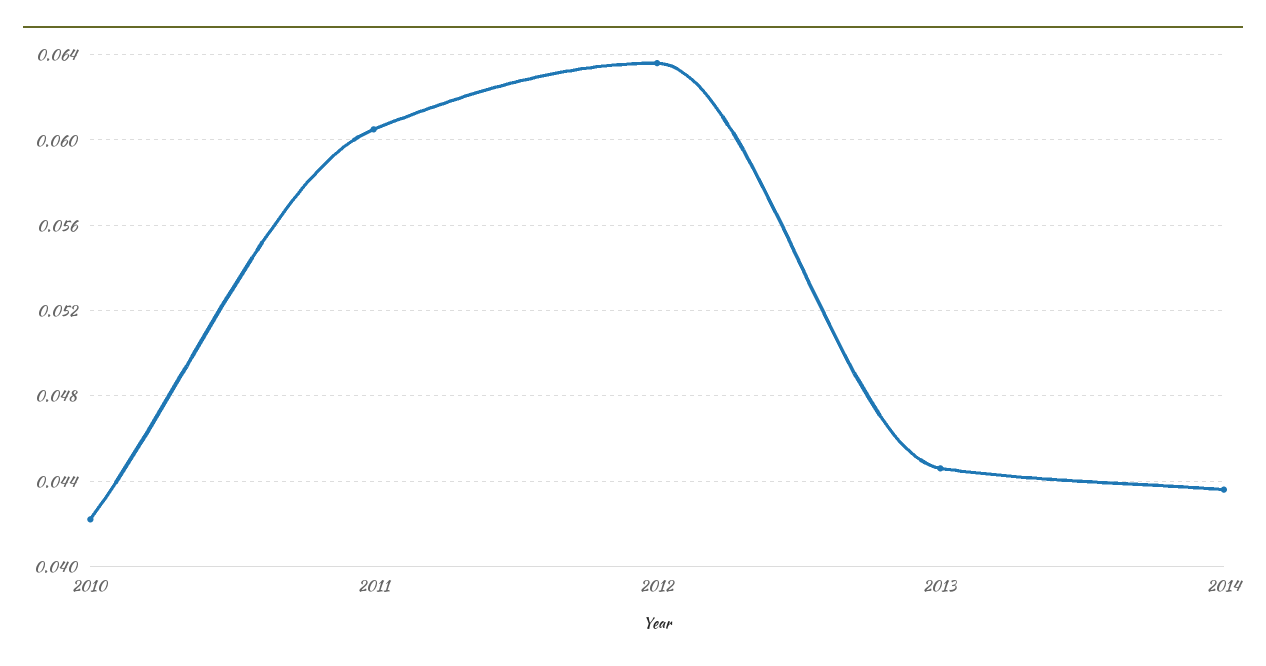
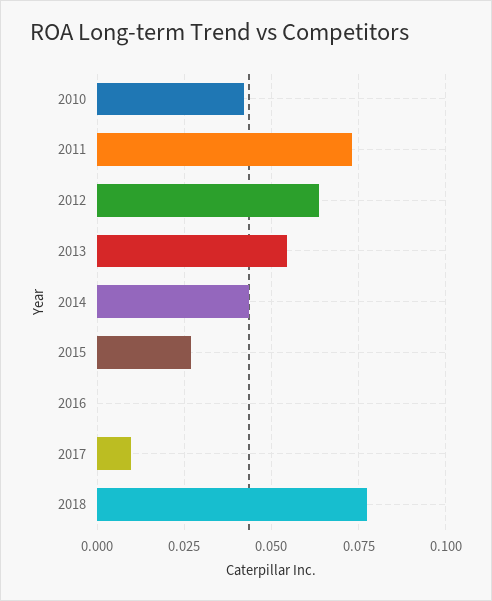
2011: 0.0605 -> 0.0725
2013: 0.0445 -> 0.055
2015: none -> 0.0275
2016: none -> 0
2017: none -> 0.01
2018: none -> 0.0775

